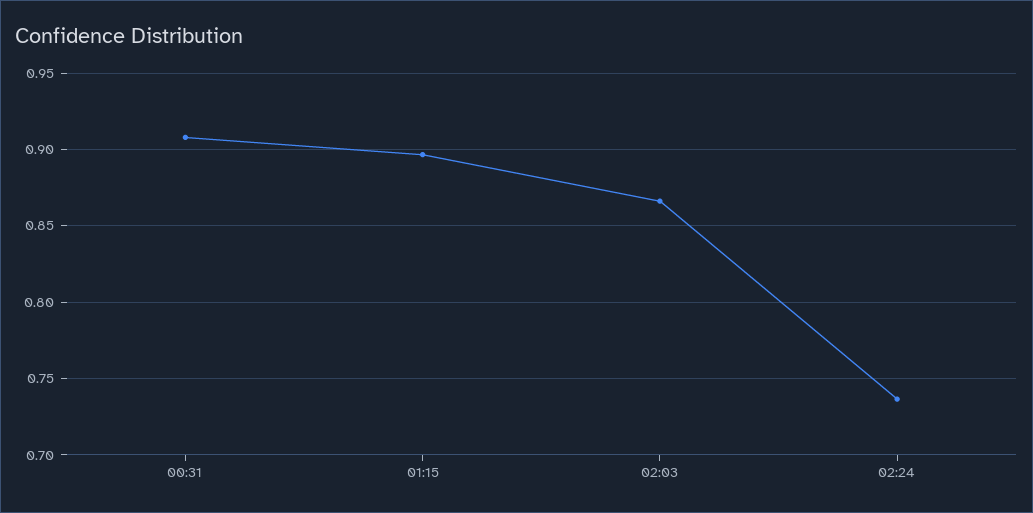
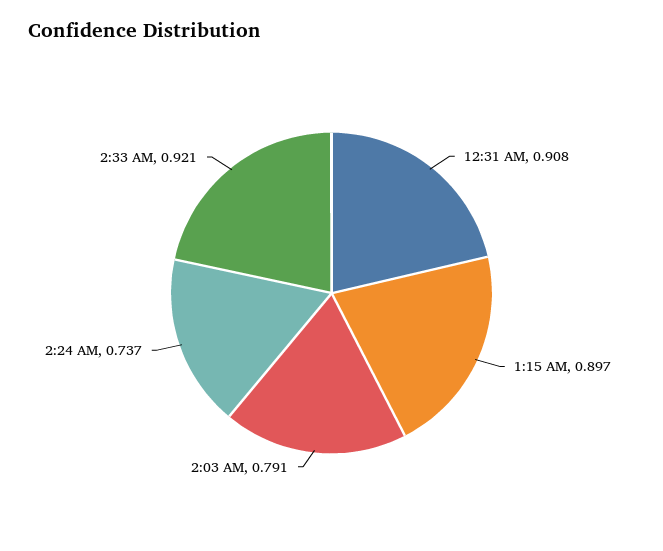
02:03: 0.865 -> 0.791
2:33 AM: none -> 0.921

